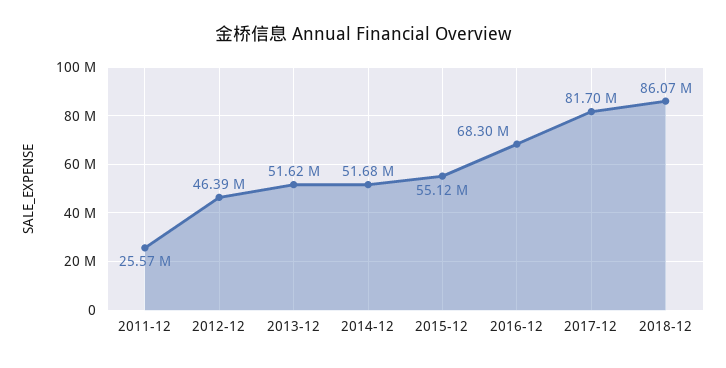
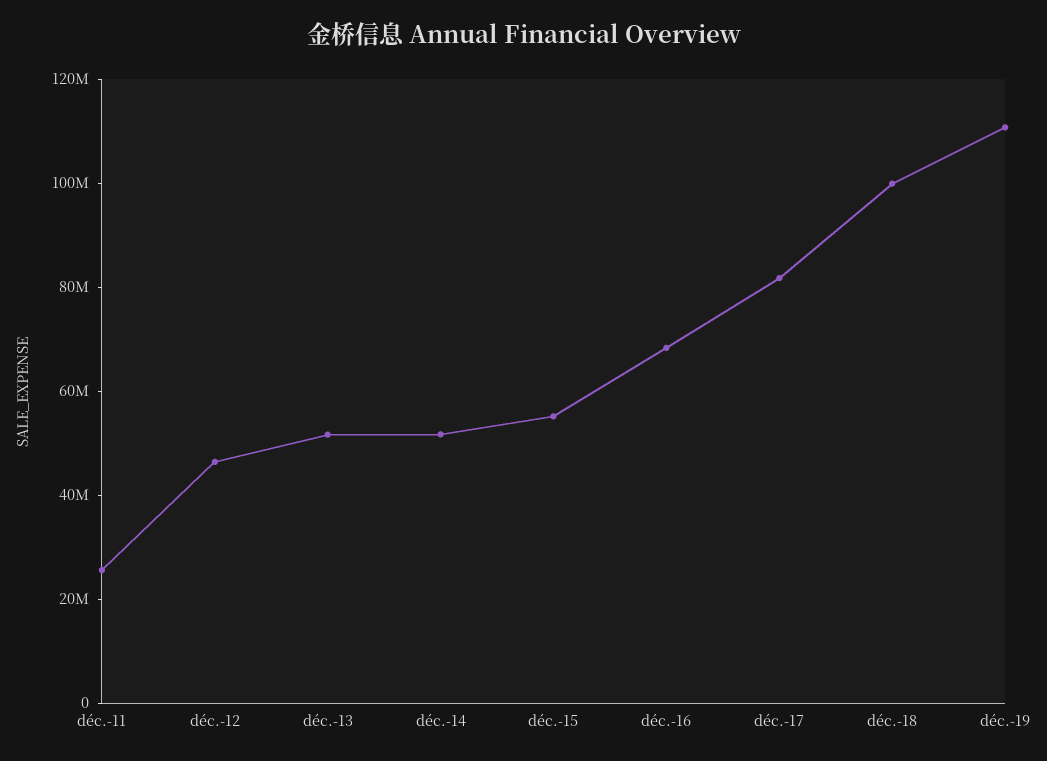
2018-12: 86070000 -> 100000000
déc.-19: none -> 110000000

